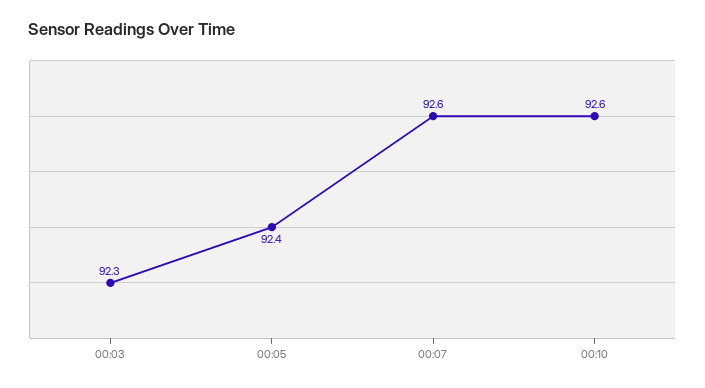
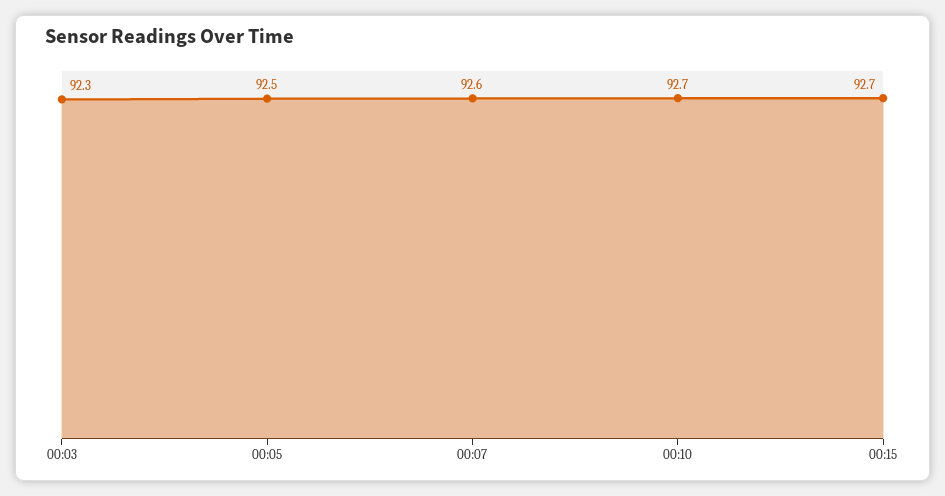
00:05: 92.4 -> 92.5
00:10: 92.6 -> 92.7
00:15: none -> 92.7

